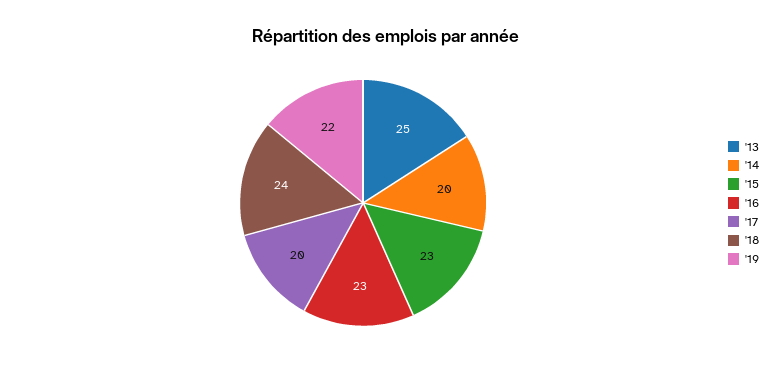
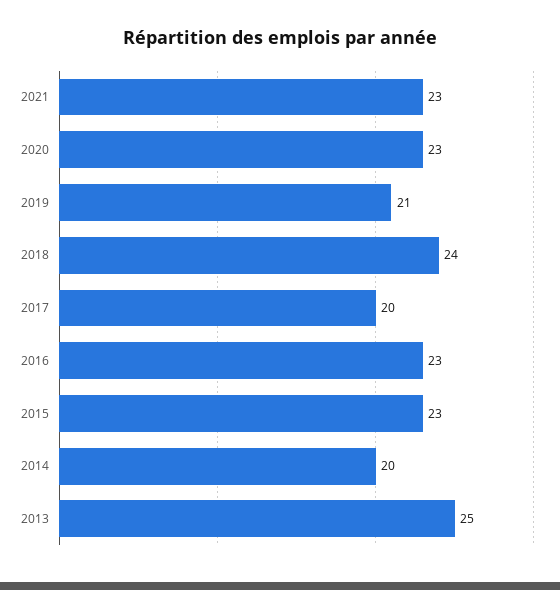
'19: 22 -> 21
2021: none -> 23
2020: none -> 23

